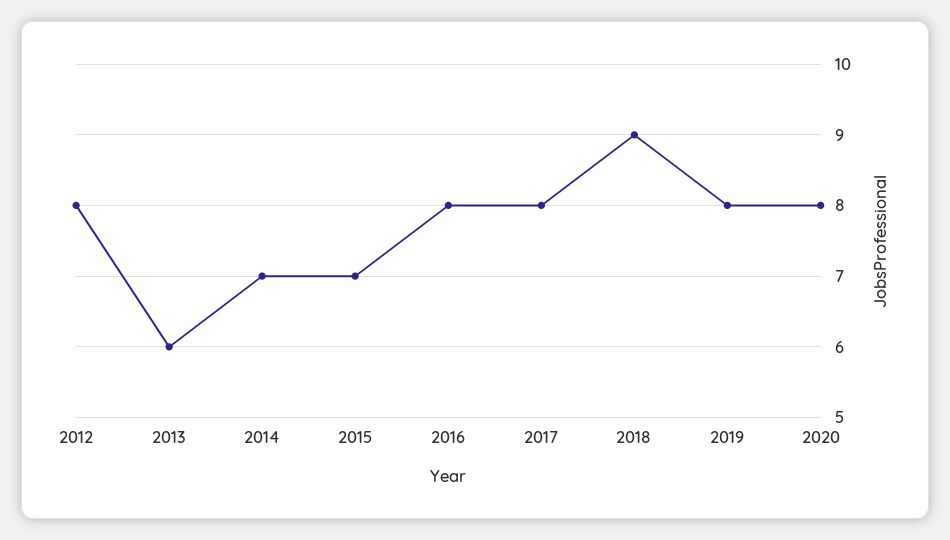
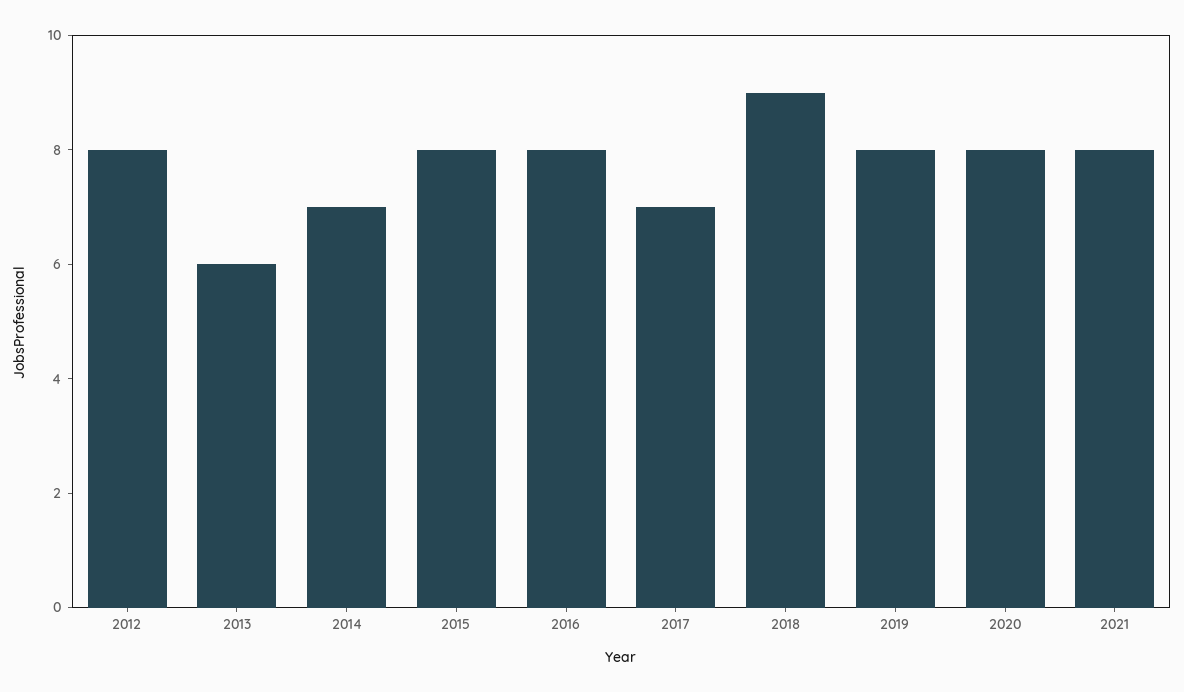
2015: 7 -> 8
2017: 8 -> 7
2021: none -> 8

